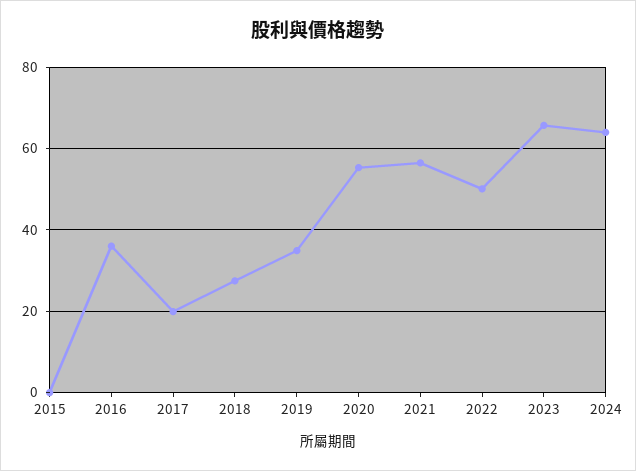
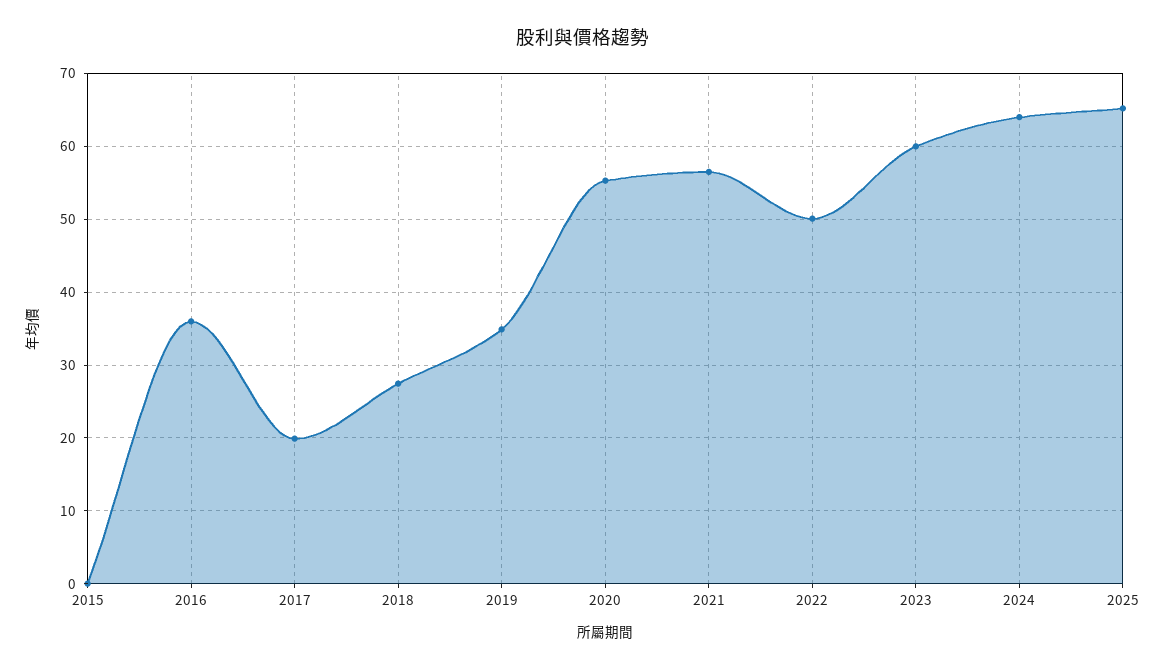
2023: 66 -> 60
2025: none -> 65

